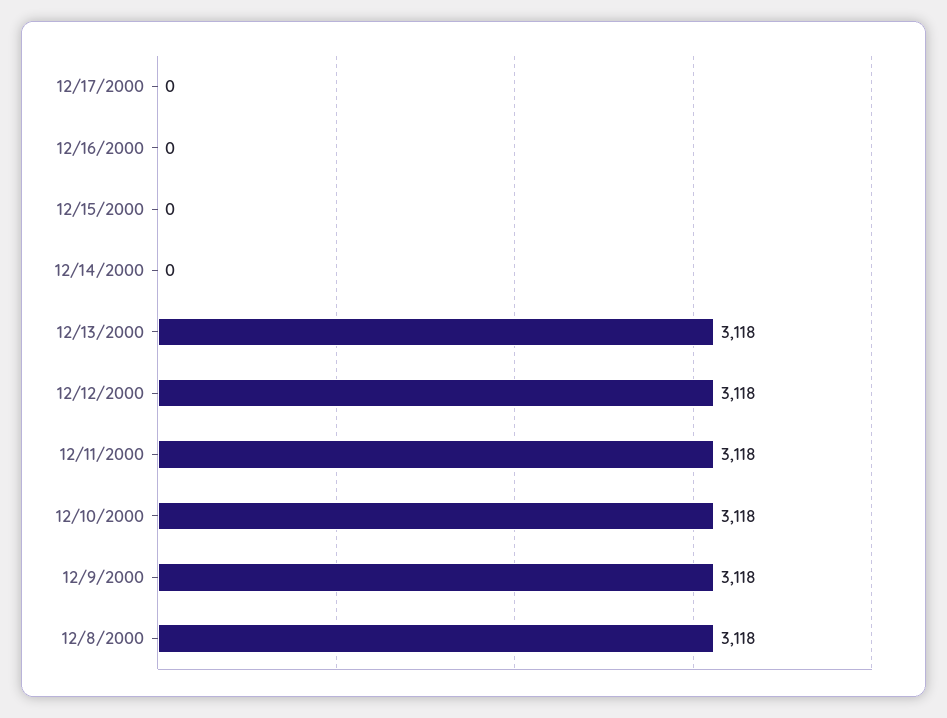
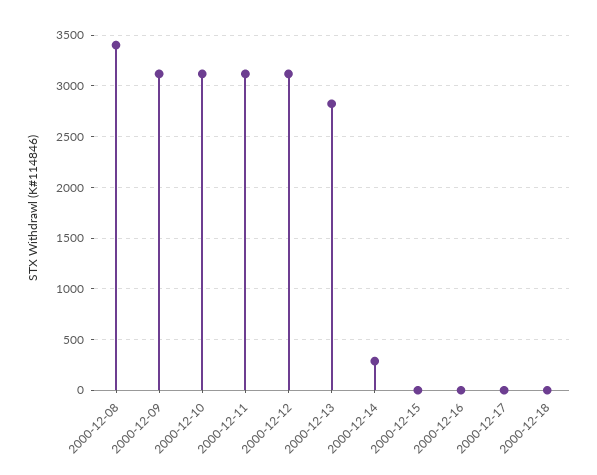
12/14/2000: 0 -> 300
12/13/2000: 3118 -> 2800
12/8/2000: 3118 -> 3400
2000-12-18: none -> 0

